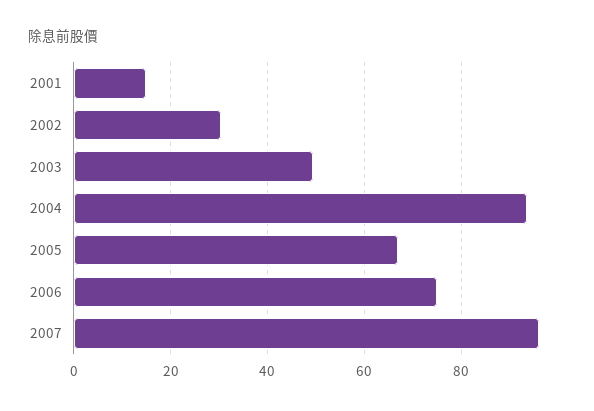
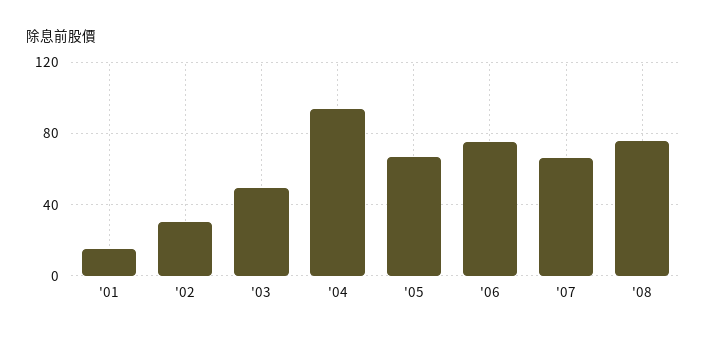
2007: 96 -> 65
'08: none -> 75

